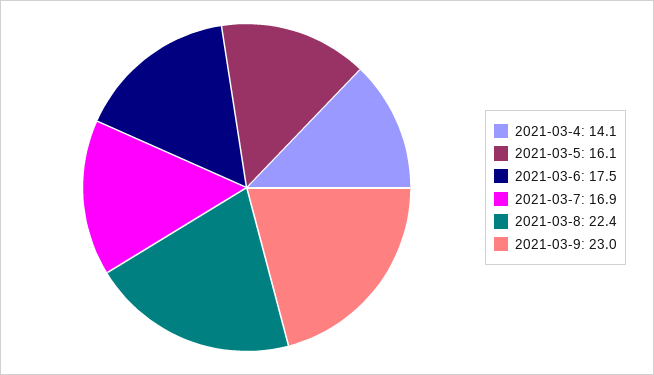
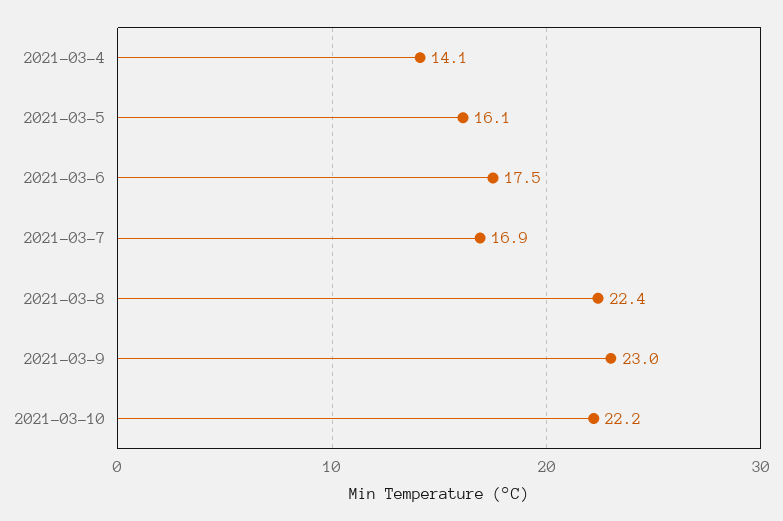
2021-03-10: none -> 22.2

